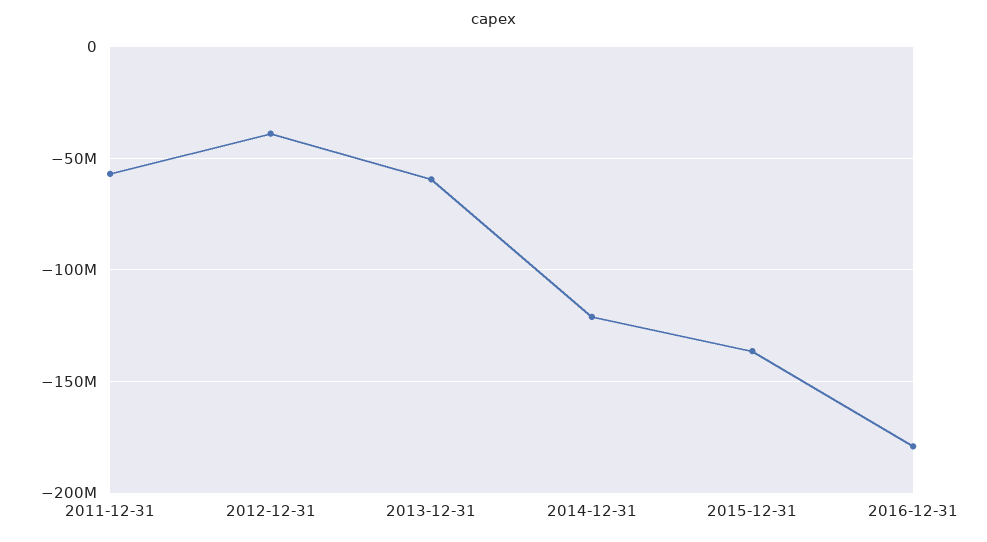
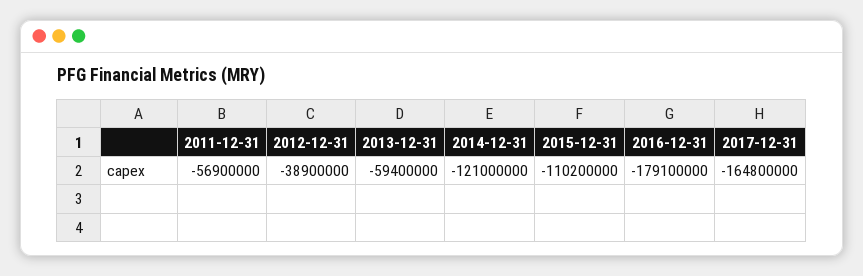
2015-12-31: -135000000 -> -110200000
2017-12-31: none -> -164800000

